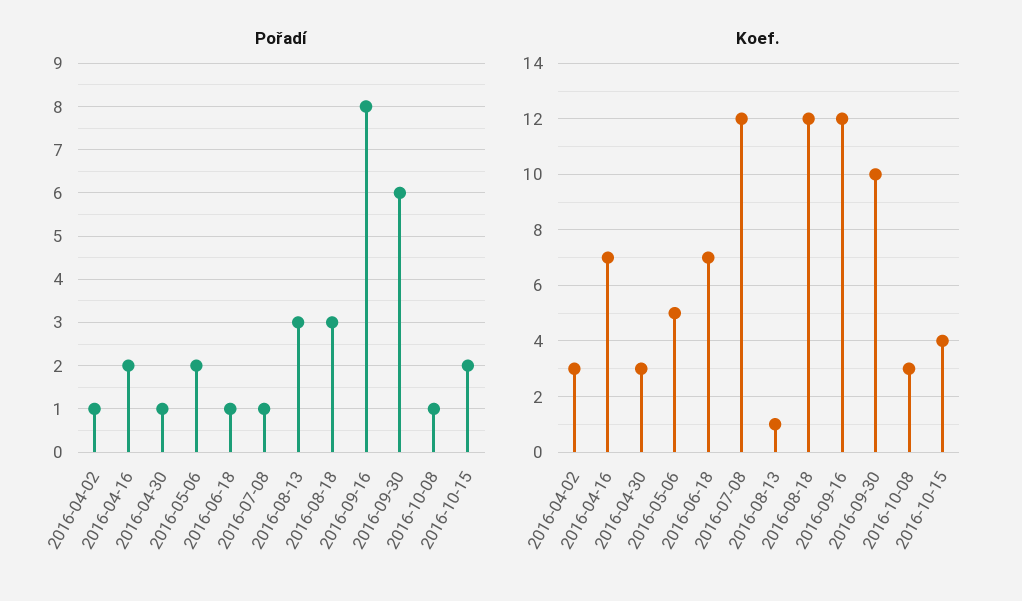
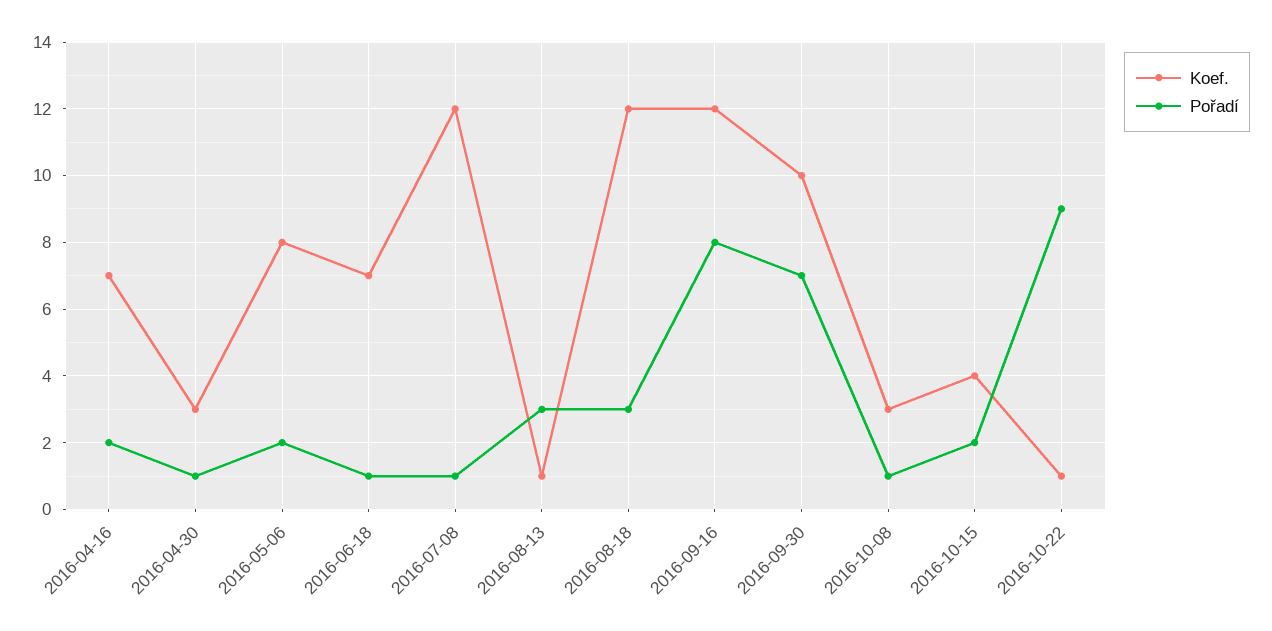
Pořadí, 2016-04-02: 1 -> none
Pořadí, 2016-09-30: 6 -> 7
Koef., 2016-04-02: 3 -> none
Koef., 2016-05-06: 5 -> 8
Koef., 2016-10-22: none -> 1
Pořadí, 2016-10-22: none -> 9

